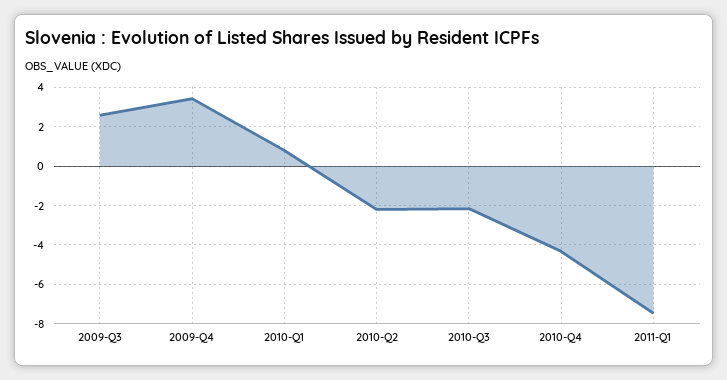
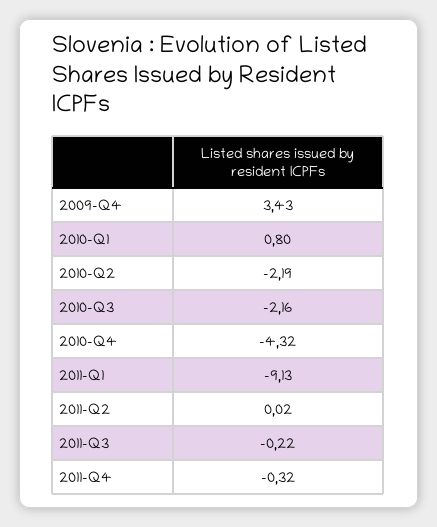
2009-Q3: 2.5 -> none
2011-Q1: -7.5 -> -9.13
2011-Q2: none -> 0.02
2011-Q3: none -> -0.22
2011-Q4: none -> -0.32

